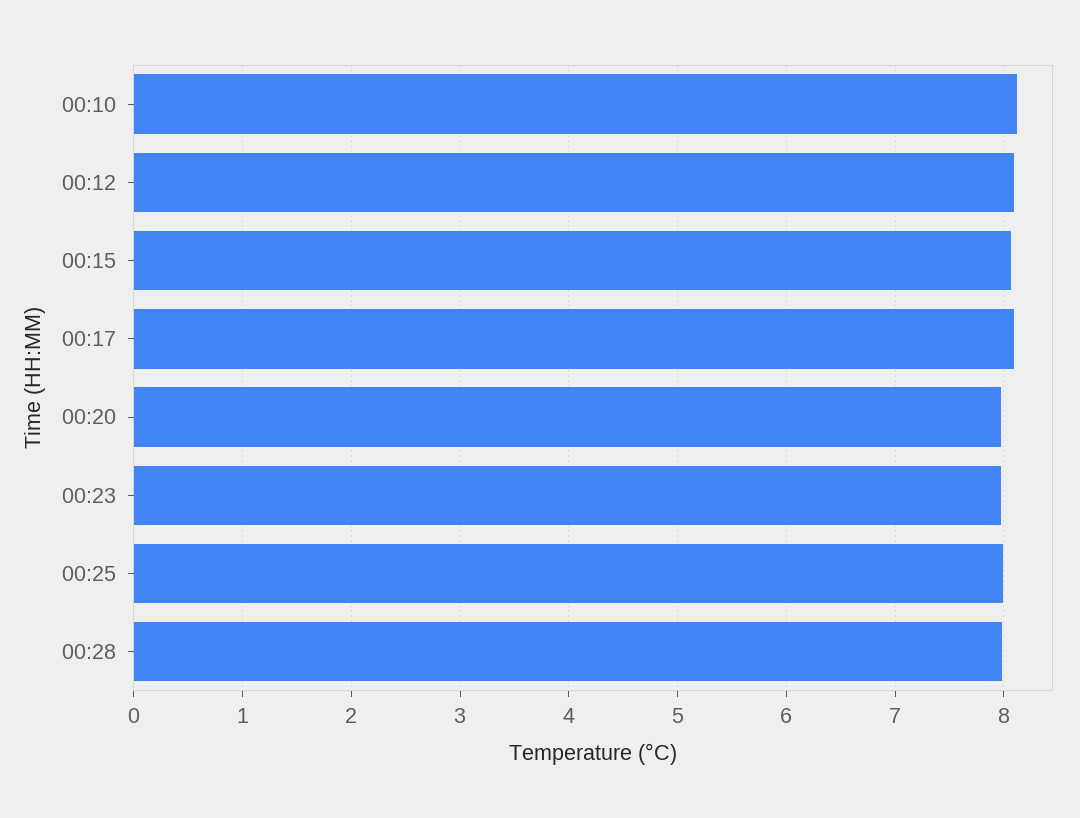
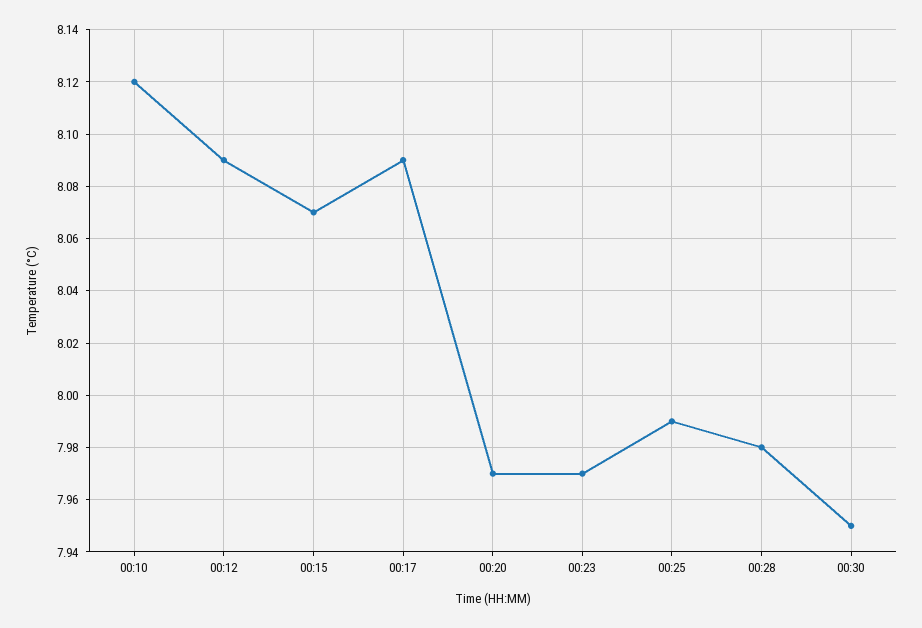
00:30: none -> 7.95

